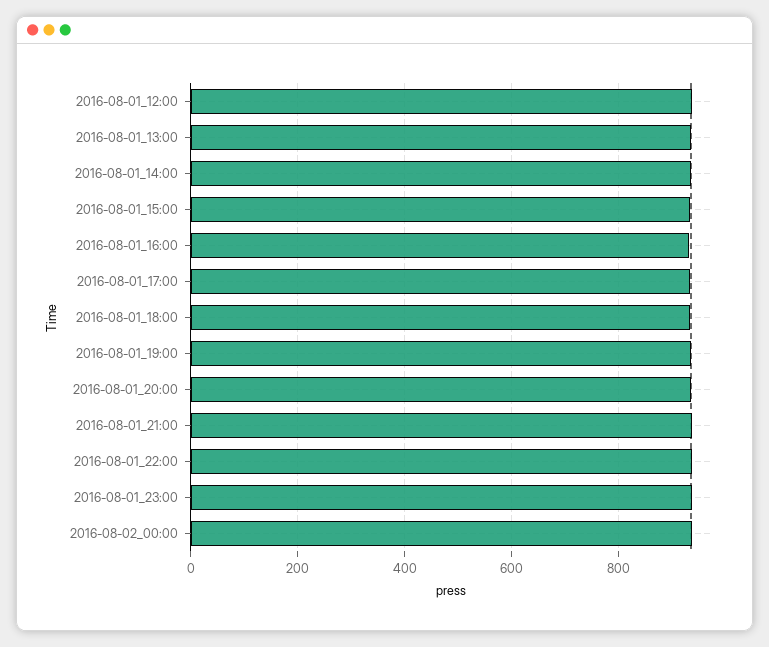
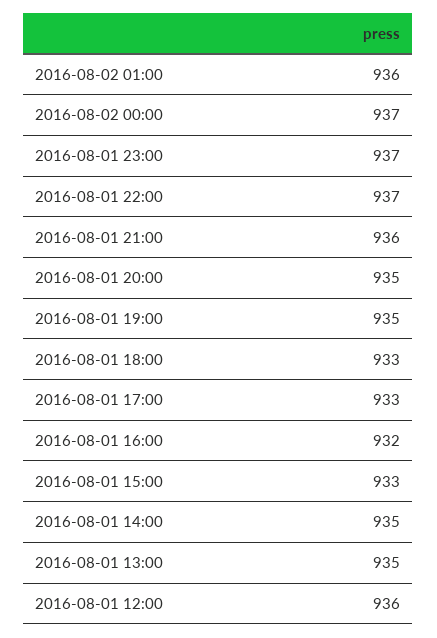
2016-08-02 01:00: none -> 936

